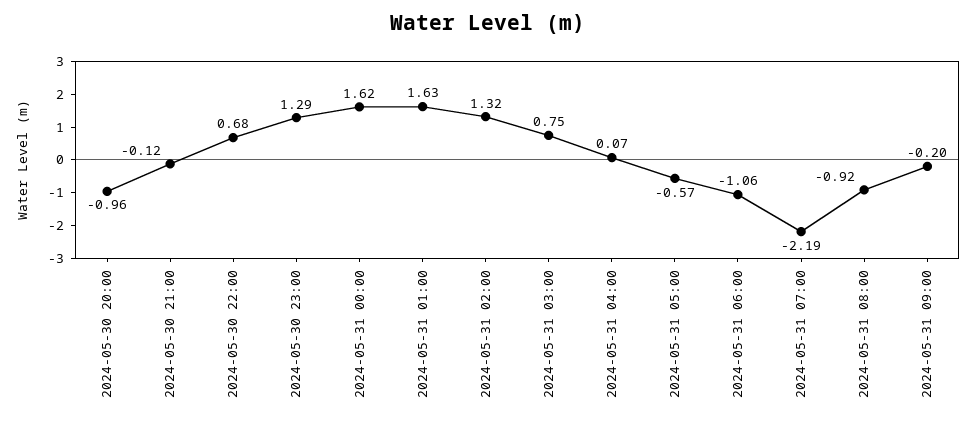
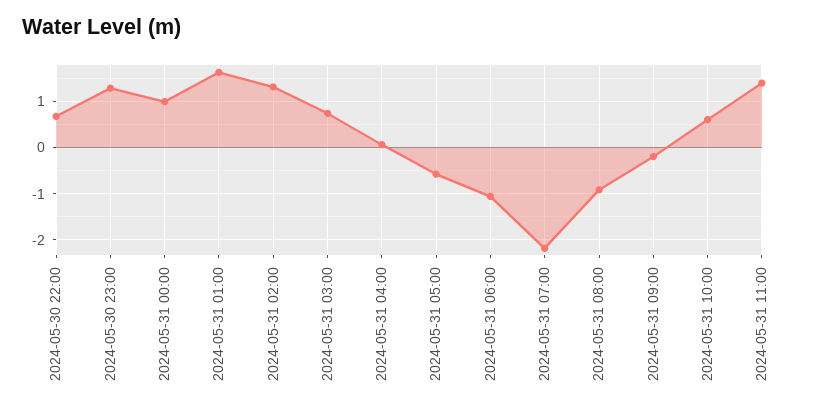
2024-05-30 20:00: -0.96 -> none
2024-05-30 21:00: -0.12 -> none
2024-05-31 00:00: 1.62 -> 1
2024-05-31 10:00: none -> 0.6
2024-05-31 11:00: none -> 1.4

